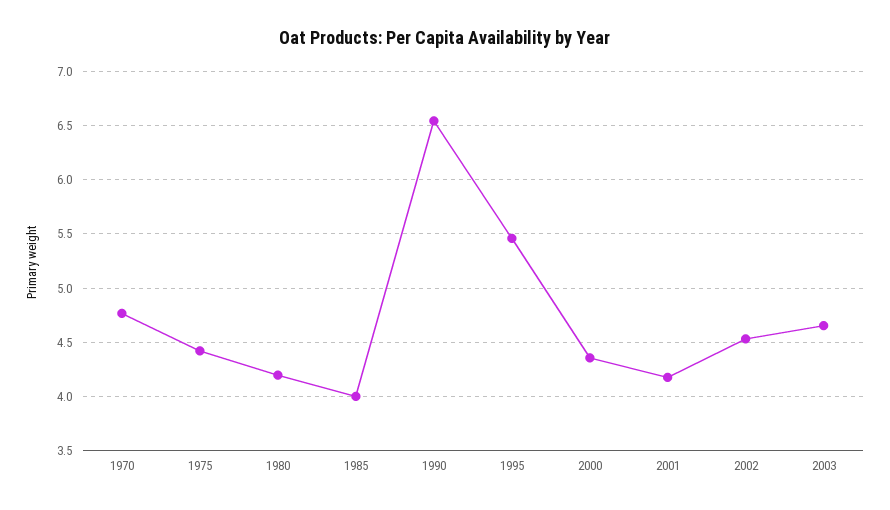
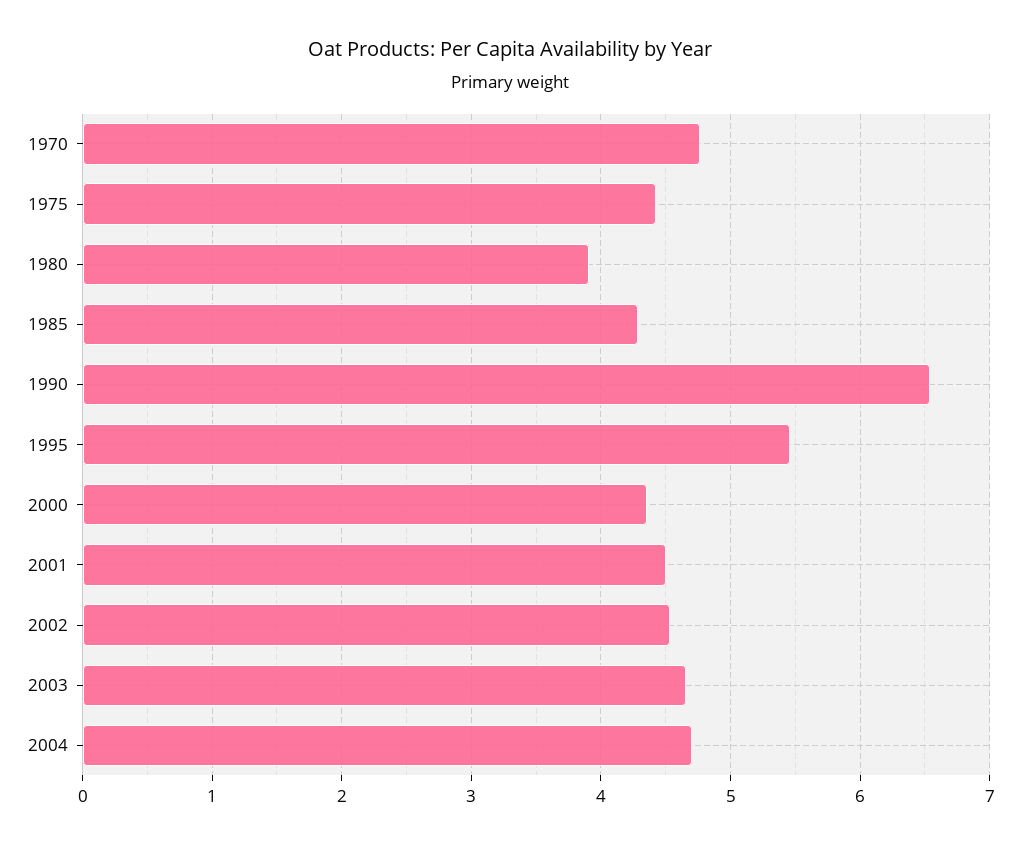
1980: 4.2 -> 3.9
1985: 4 -> 4.3
2001: 4.2 -> 4.5
2004: none -> 4.7

